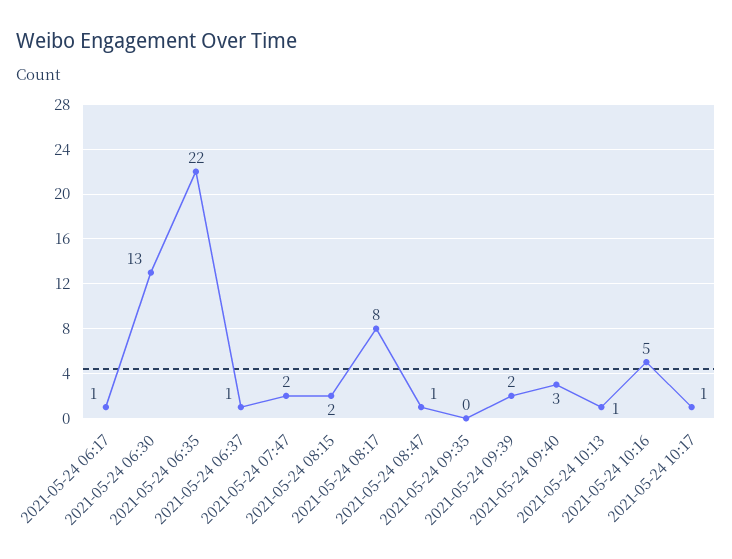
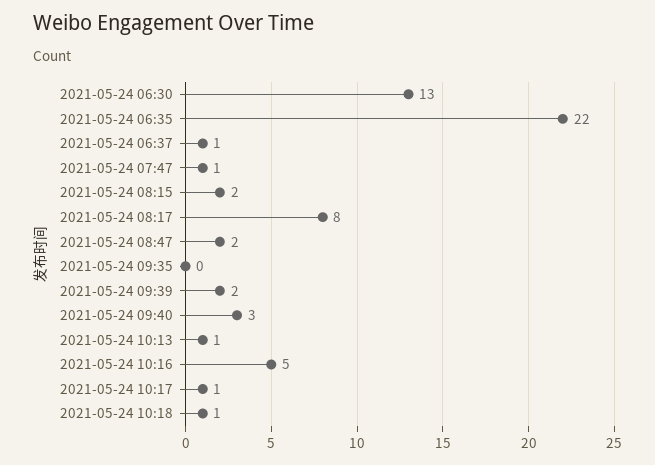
2021-05-24 06:17: 1 -> none
2021-05-24 07:47: 2 -> 1
2021-05-24 08:47: 1 -> 2
2021-05-24 10:18: none -> 1

